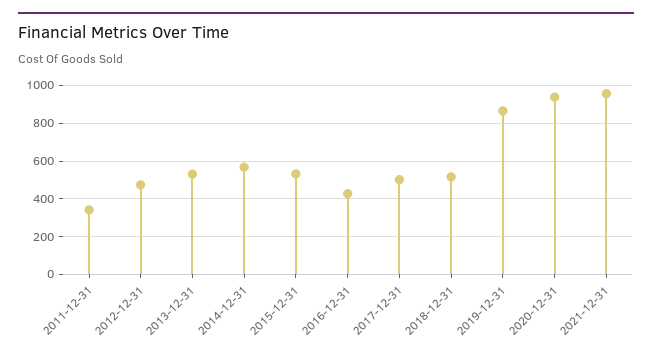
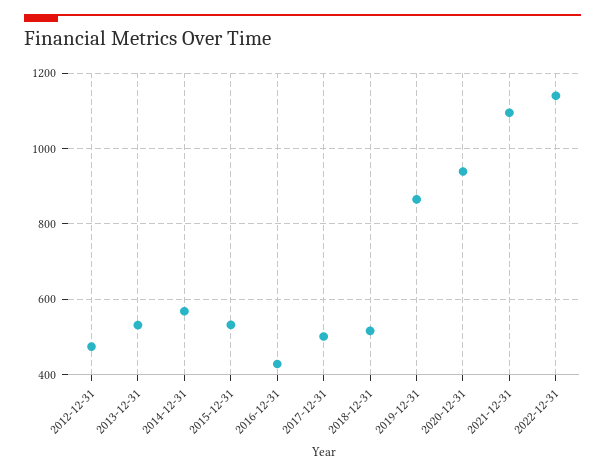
2011-12-31: 350 -> none
2021-12-31: 950 -> 1100
2022-12-31: none -> 1140

